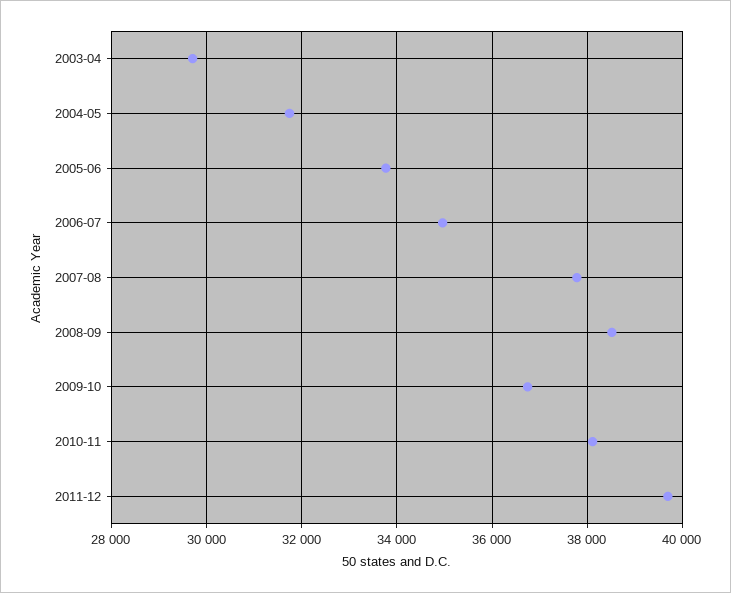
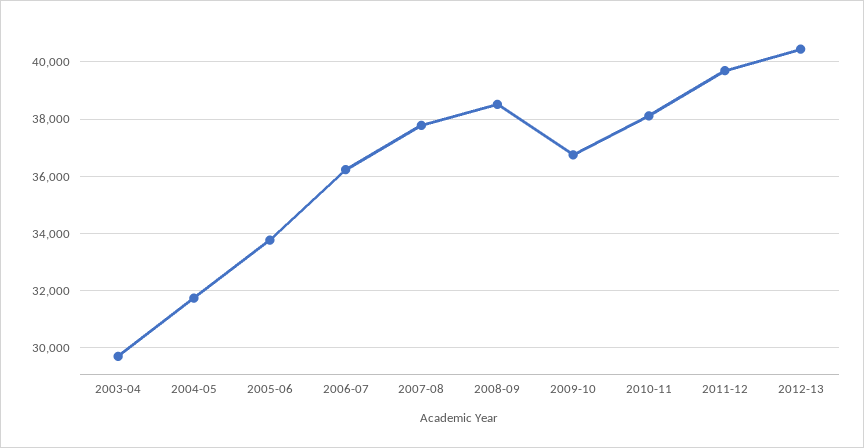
2006-07: 35000 -> 36250
2012-13: none -> 40500

